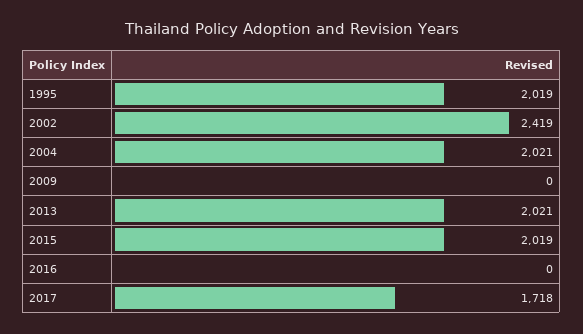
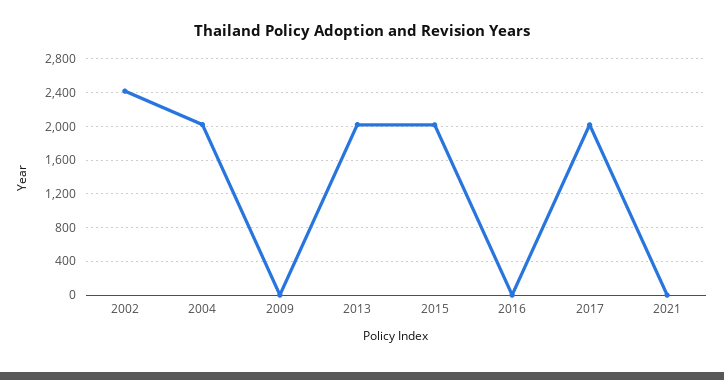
1995: 2019 -> none
2017: 1718 -> 2000
2021: none -> 0

